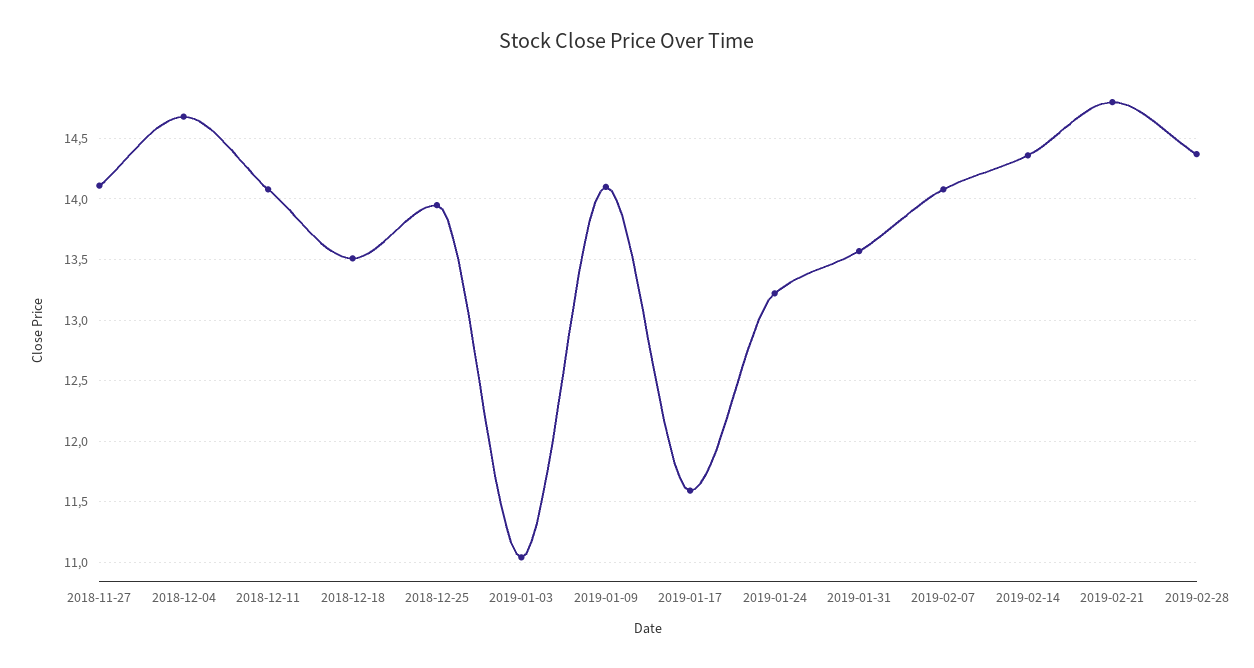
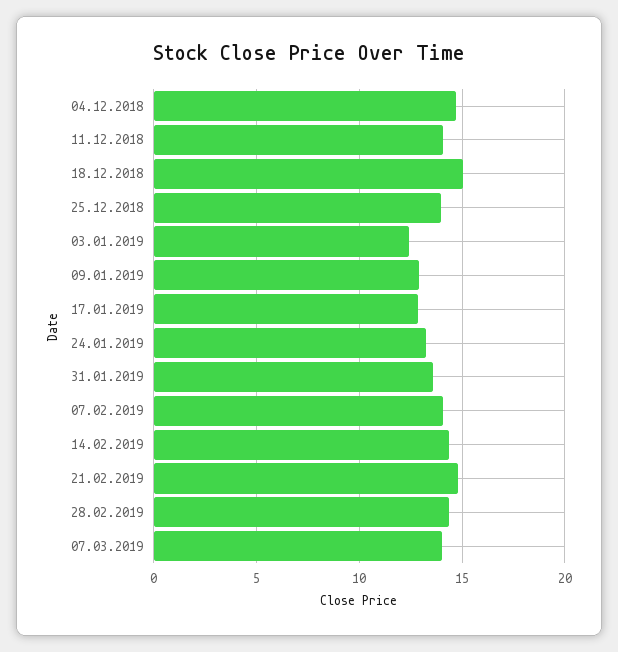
2018-11-27: 14.1 -> none
2018-12-18: 13.5 -> 15
2019-01-03: 11.05 -> 12.5
2019-01-09: 14.1 -> 13
2019-01-17: 11.6 -> 13
07.03.2019: none -> 14

